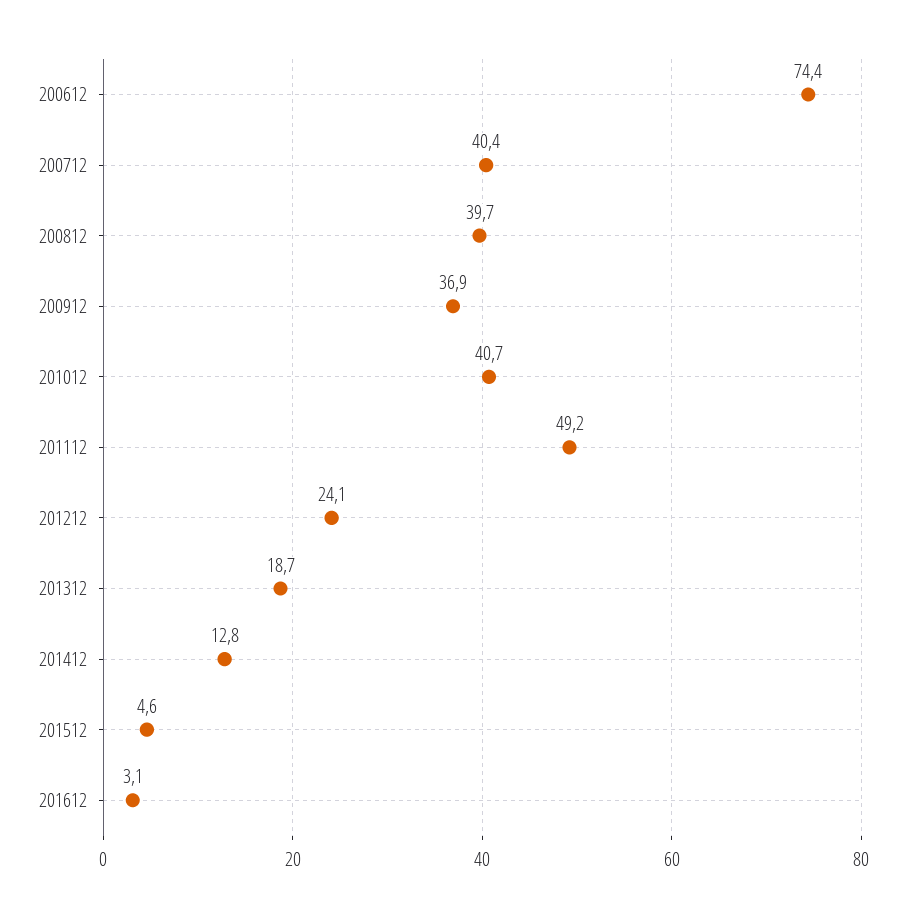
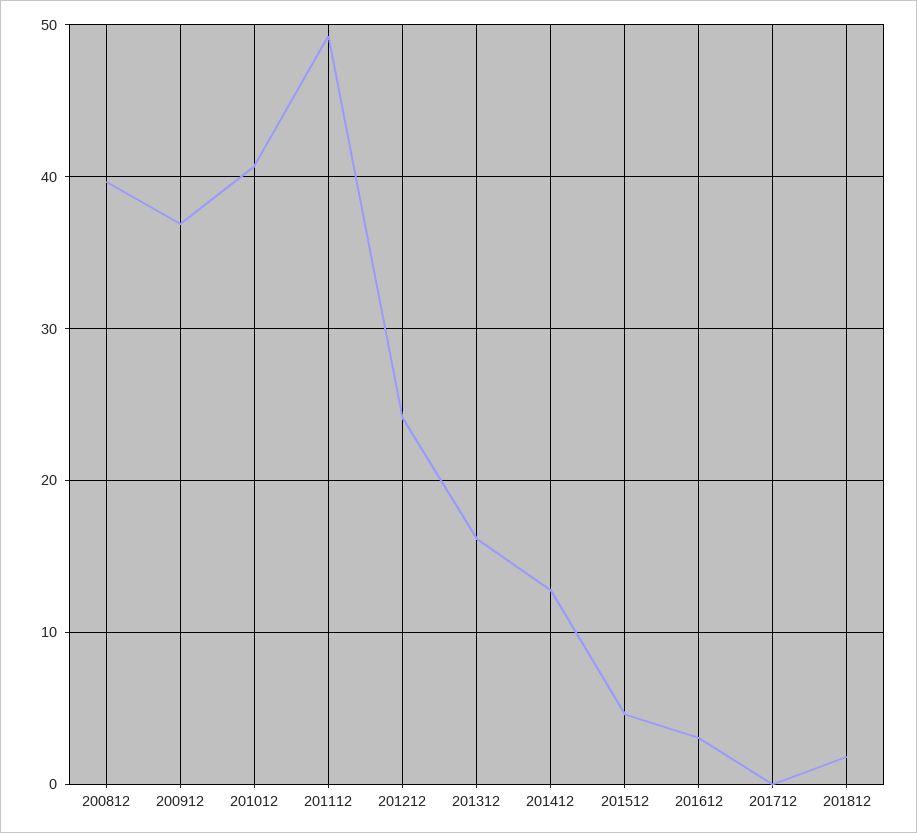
200612: 74.4 -> none
200712: 40.4 -> none
201312: 18.7 -> 16
201712: none -> 0
201812: none -> 2

